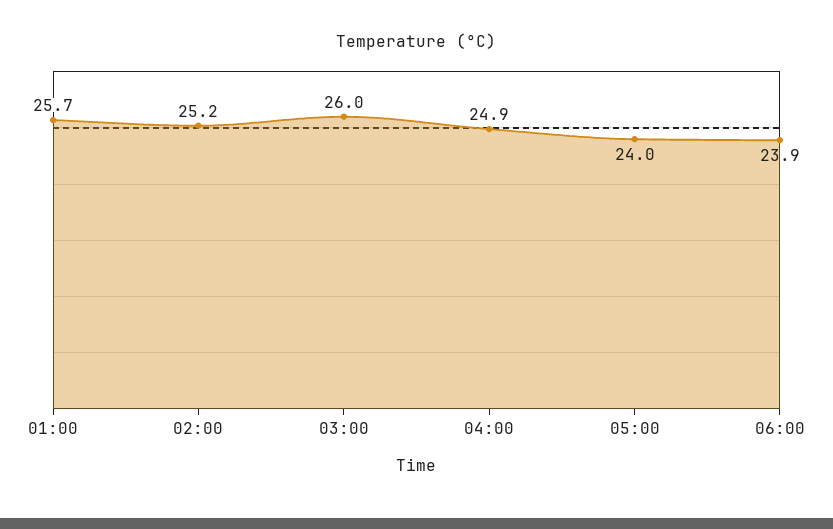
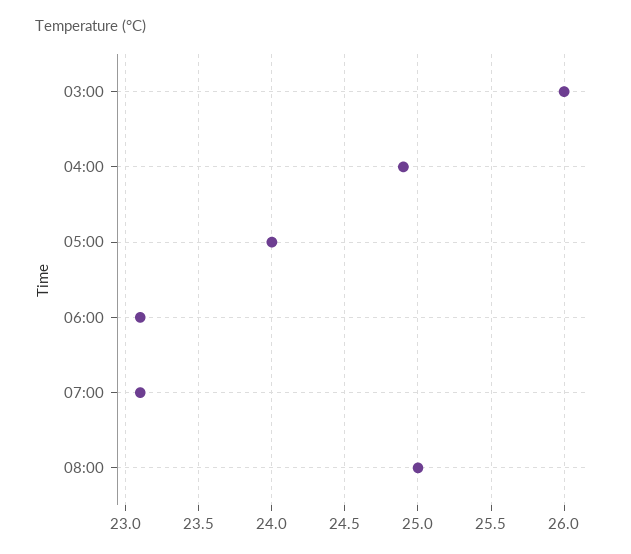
01:00: 25.7 -> none
02:00: 25.2 -> none
06:00: 23.9 -> 23.1
07:00: none -> 23.1
08:00: none -> 25

